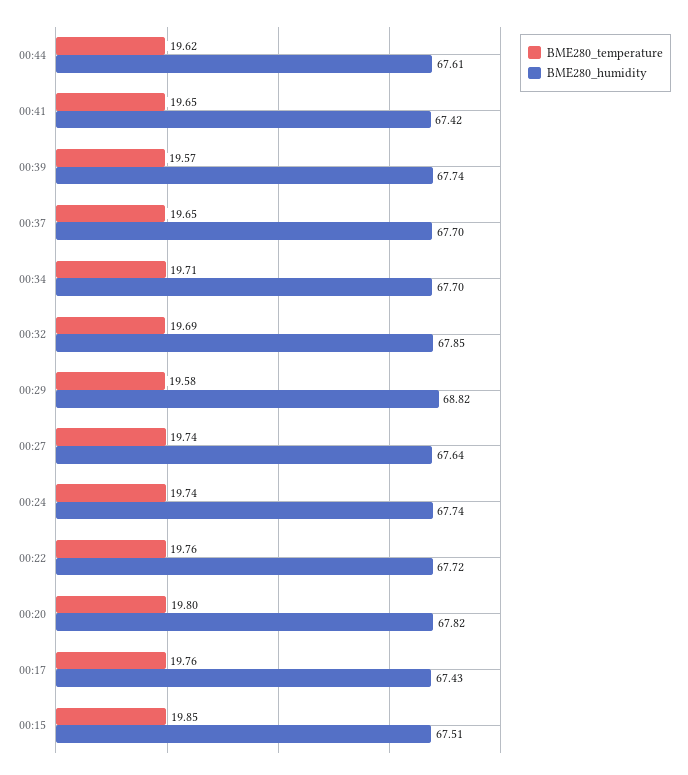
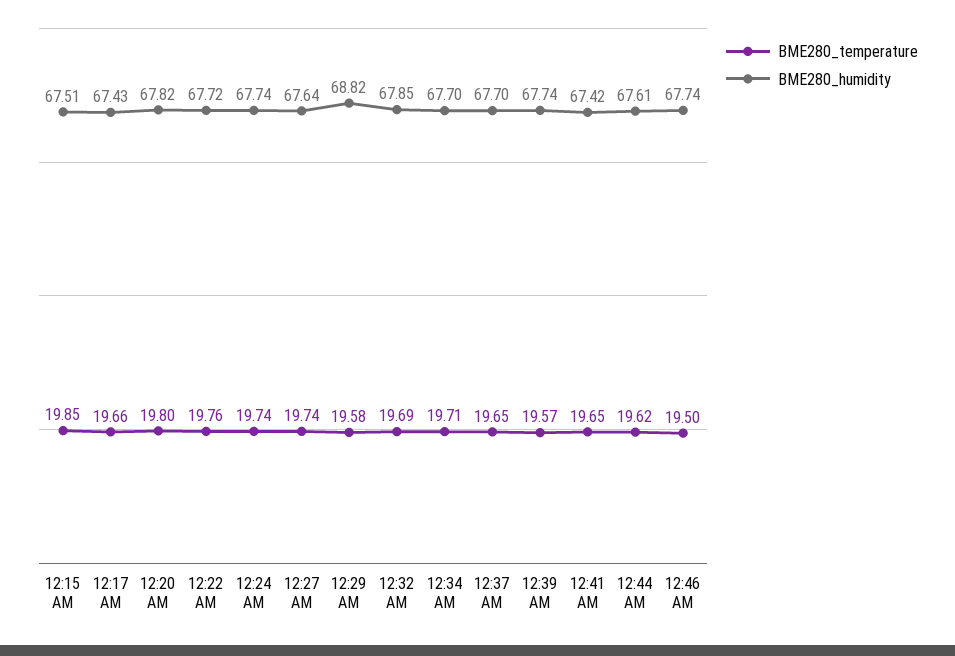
BME280_temperature, 00:17: 19.76 -> 19.66
BME280_temperature, 12:46 AM: none -> 19.5
BME280_humidity, 12:46 AM: none -> 67.74

